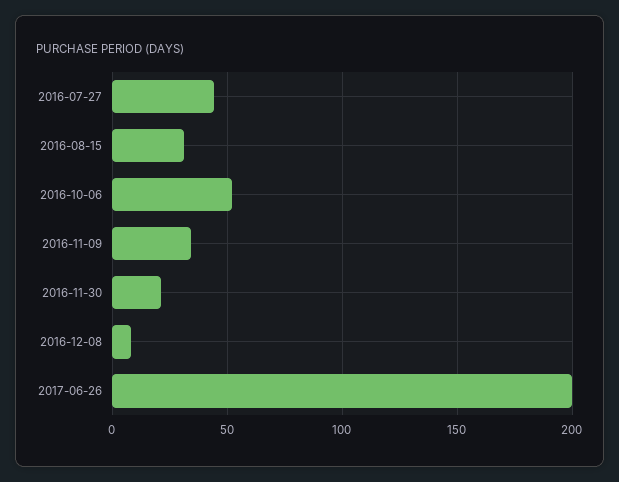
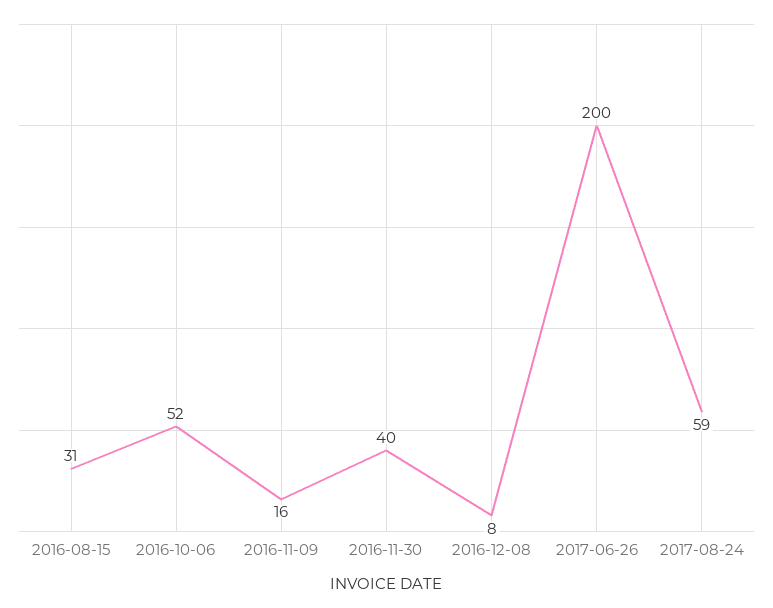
2016-07-27: 45 -> none
2016-11-09: 35 -> 16
2016-11-30: 20 -> 40
2017-08-24: none -> 59

